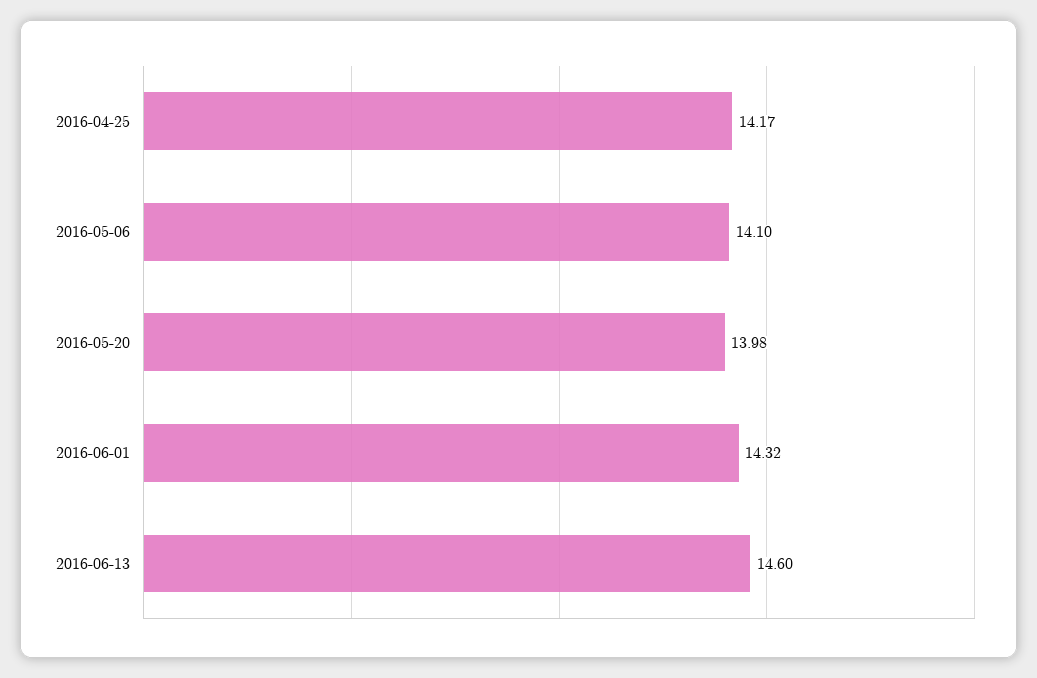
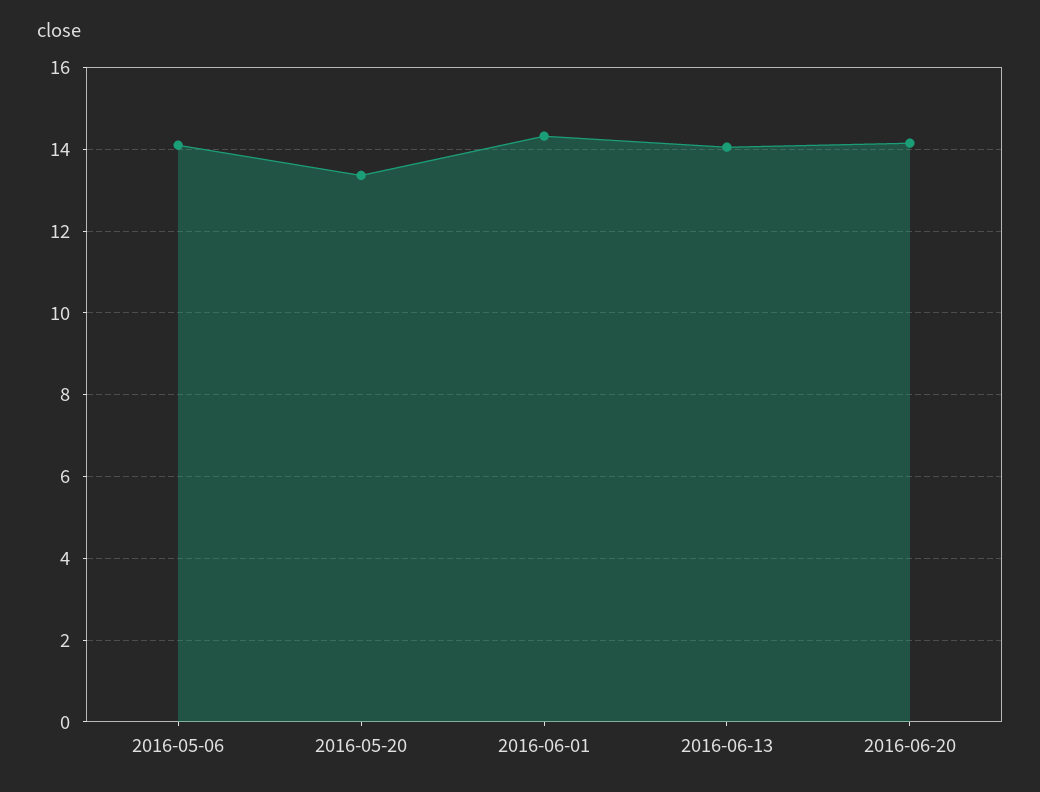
2016-04-25: 14.17 -> none
2016-05-20: 13.98 -> 13.4
2016-06-13: 14.6 -> 14
2016-06-20: none -> 14.2

